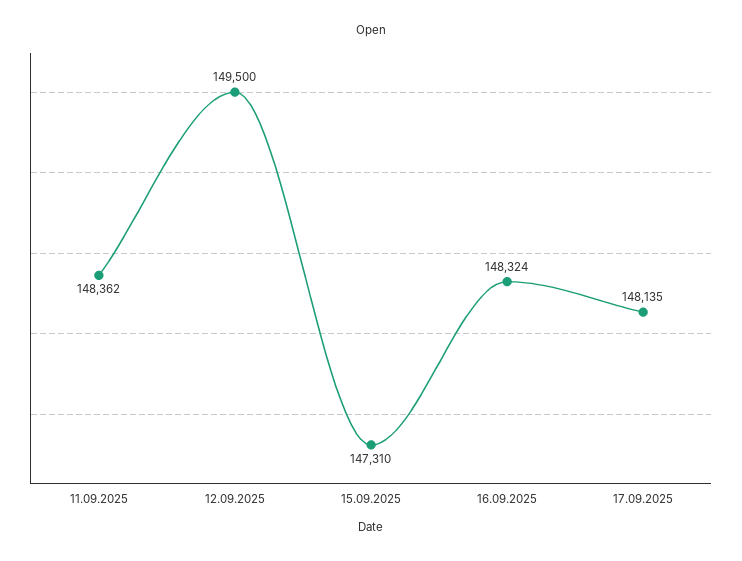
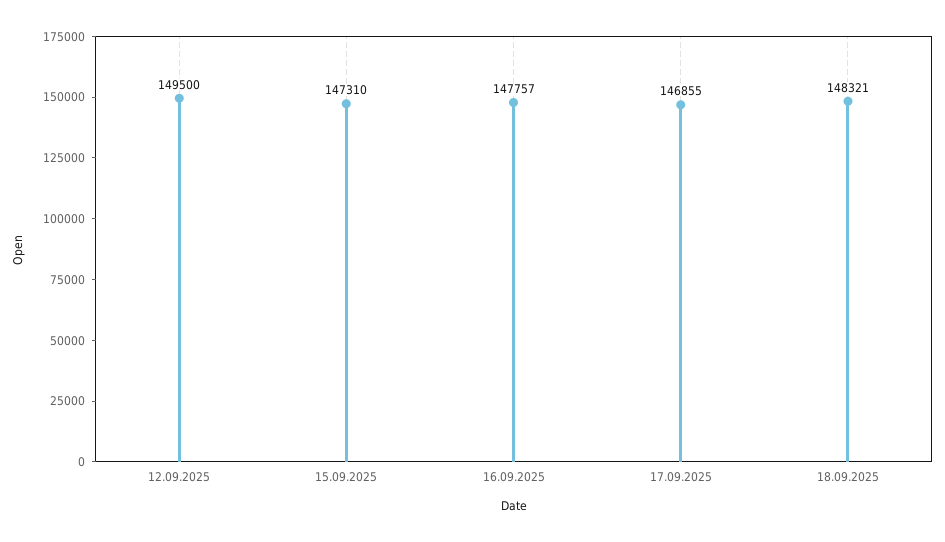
11.09.2025: 148362 -> none
16.09.2025: 148324 -> 147757
17.09.2025: 148135 -> 146855
18.09.2025: none -> 148321

